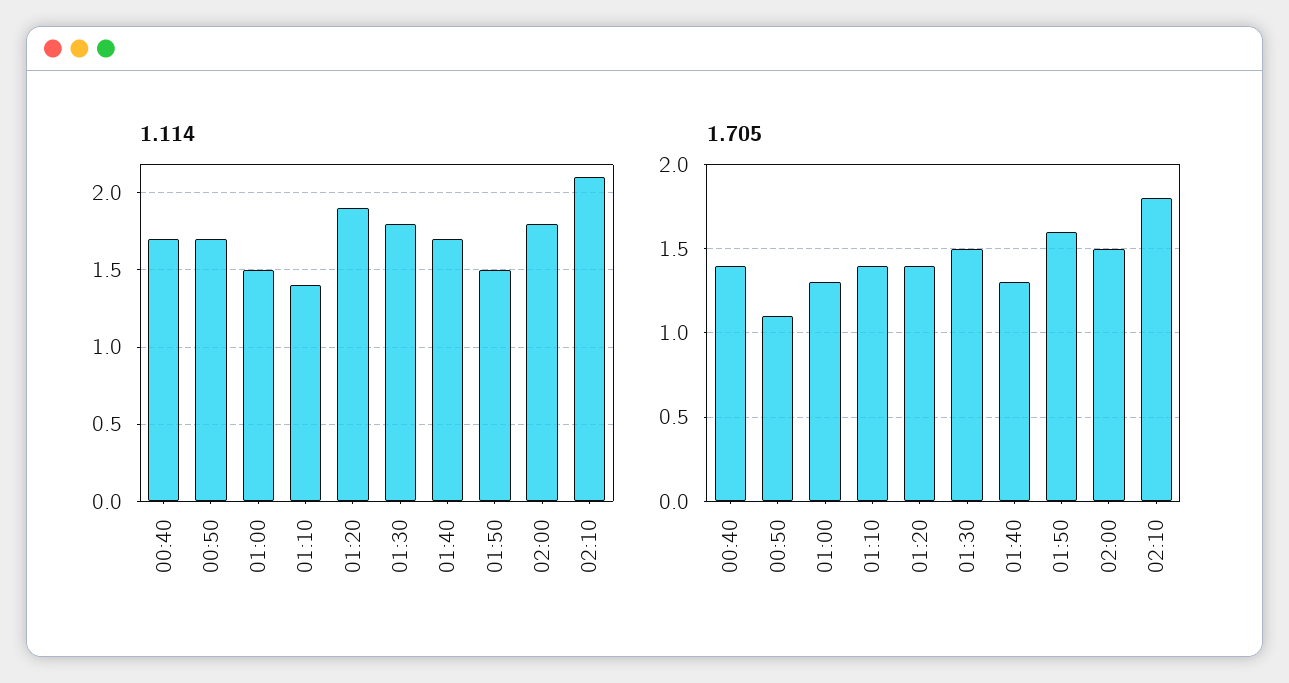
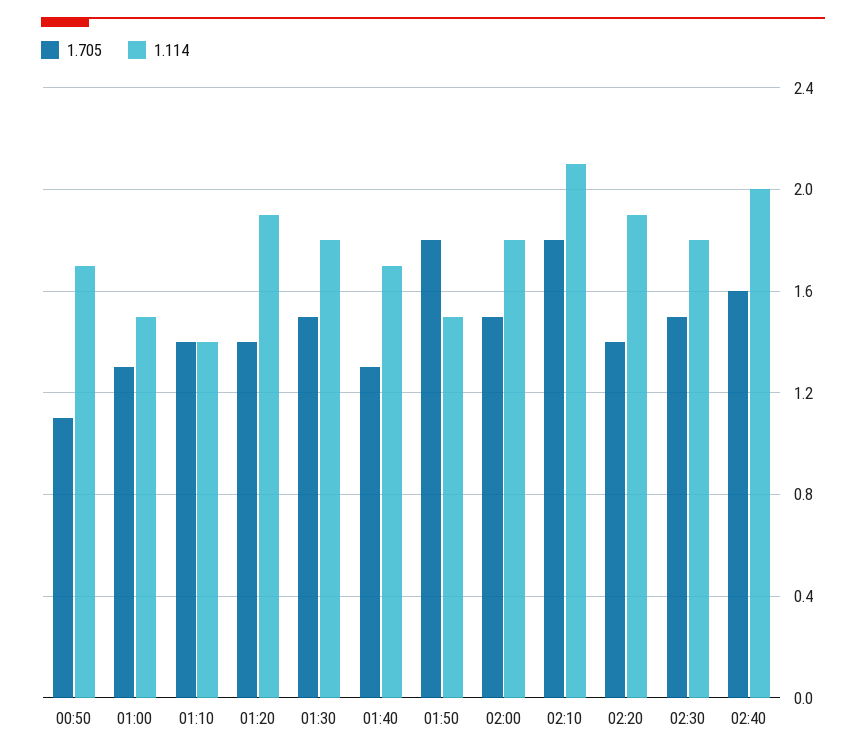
1.114, 00:40: 1.7 -> none
1.705, 00:40: 1.4 -> none
1.705, 01:50: 1.6 -> 1.8
1.705, 02:20: none -> 1.4
1.114, 02:20: none -> 1.9
1.705, 02:30: none -> 1.5
1.114, 02:30: none -> 1.8
1.705, 02:40: none -> 1.6
1.114, 02:40: none -> 2

